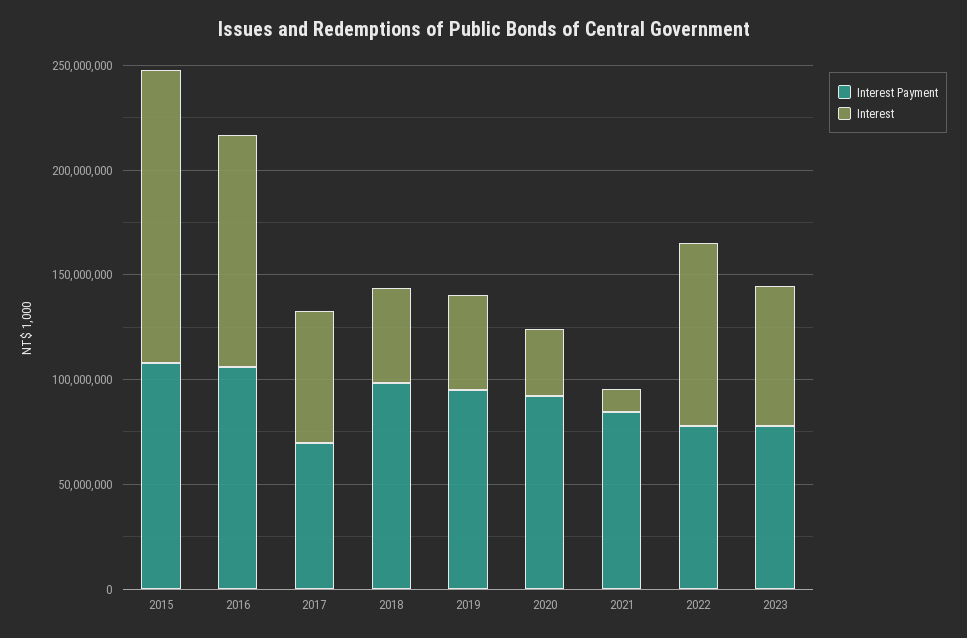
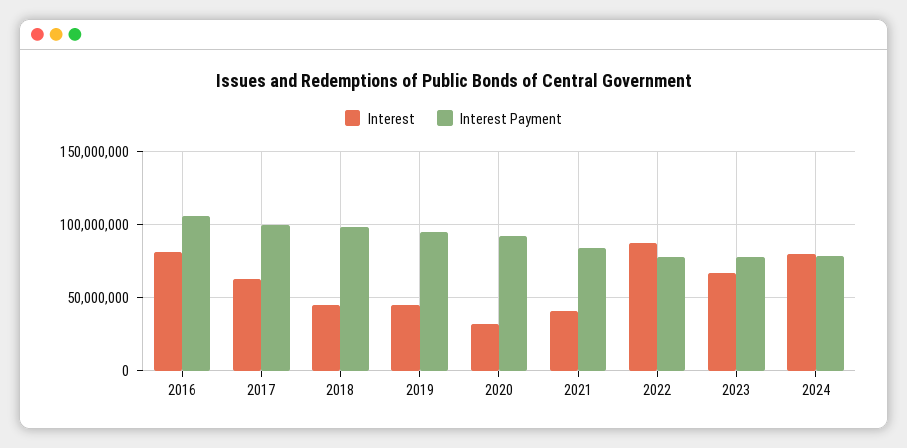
Interest Payment, 2015: 110000000 -> none
Interest, 2015: 140000000 -> none
Interest, 2016: 110000000 -> 80000000
Interest Payment, 2017: 70000000 -> 100000000
Interest, 2021: 10000000 -> 40000000
Interest, 2024: none -> 80000000
Interest Payment, 2024: none -> 80000000

